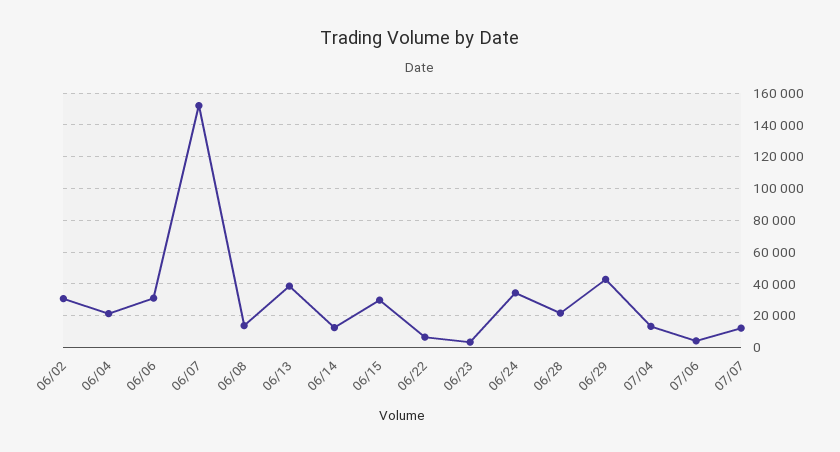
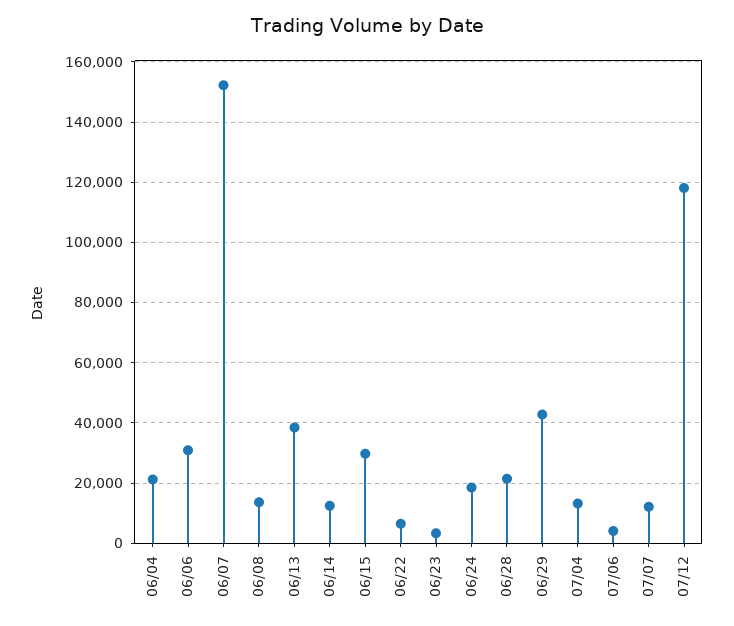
06/02: 30000 -> none
06/24: 35000 -> 18000
07/12: none -> 118000

